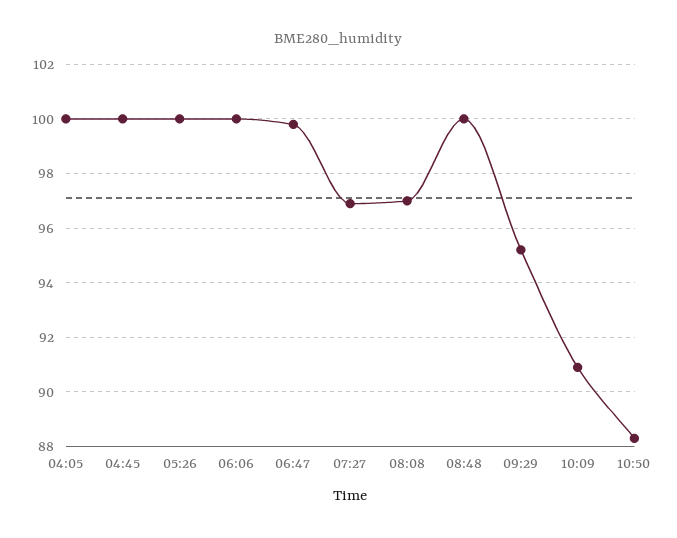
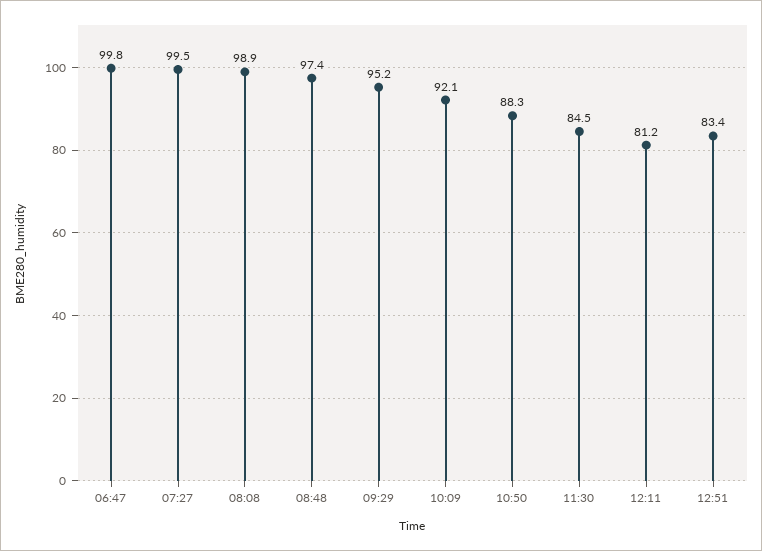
04:05: 100 -> none
04:45: 100 -> none
05:26: 100 -> none
06:06: 100 -> none
07:27: 97 -> 99.5
08:08: 97 -> 98.9
08:48: 100 -> 97.4
10:09: 91 -> 92.1
11:30: none -> 84.5
12:11: none -> 81.2
12:51: none -> 83.4

